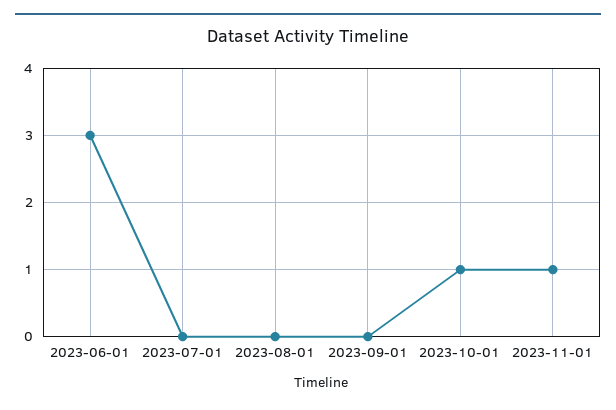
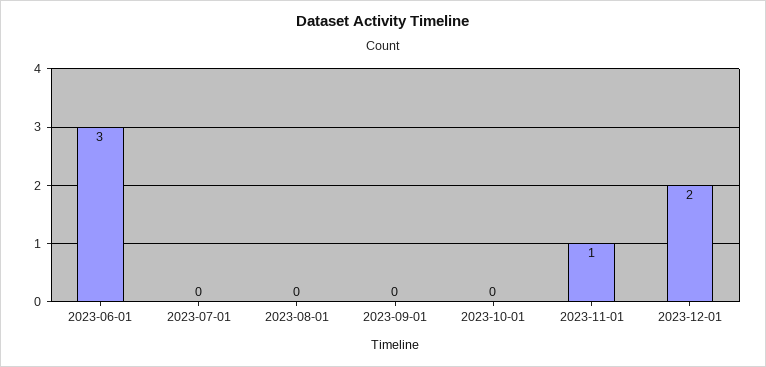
2023-10-01: 1 -> 0
2023-12-01: none -> 2

